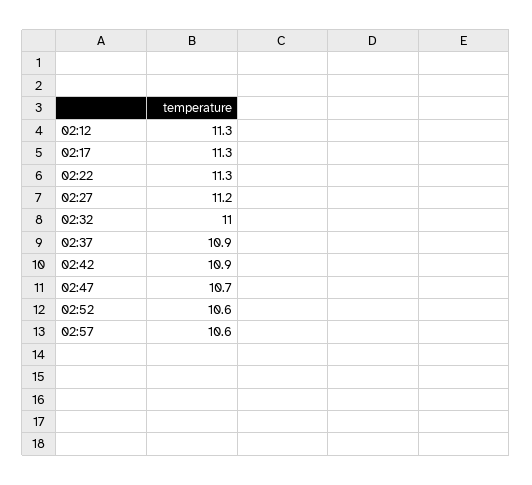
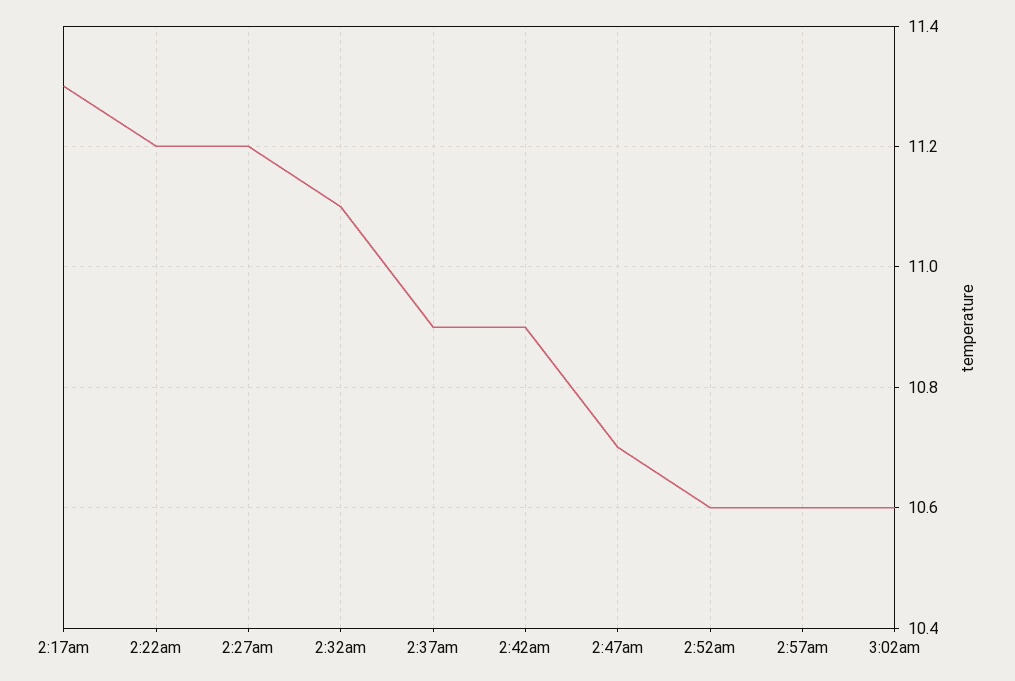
02:12: 11.3 -> none
02:22: 11.3 -> 11.2
02:32: 11 -> 11.1
3:02am: none -> 10.6

